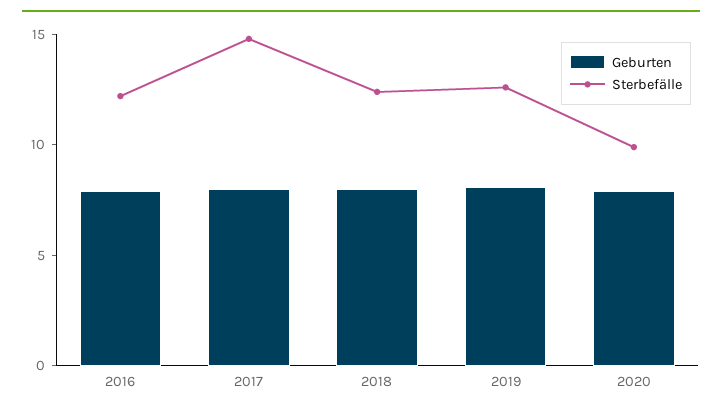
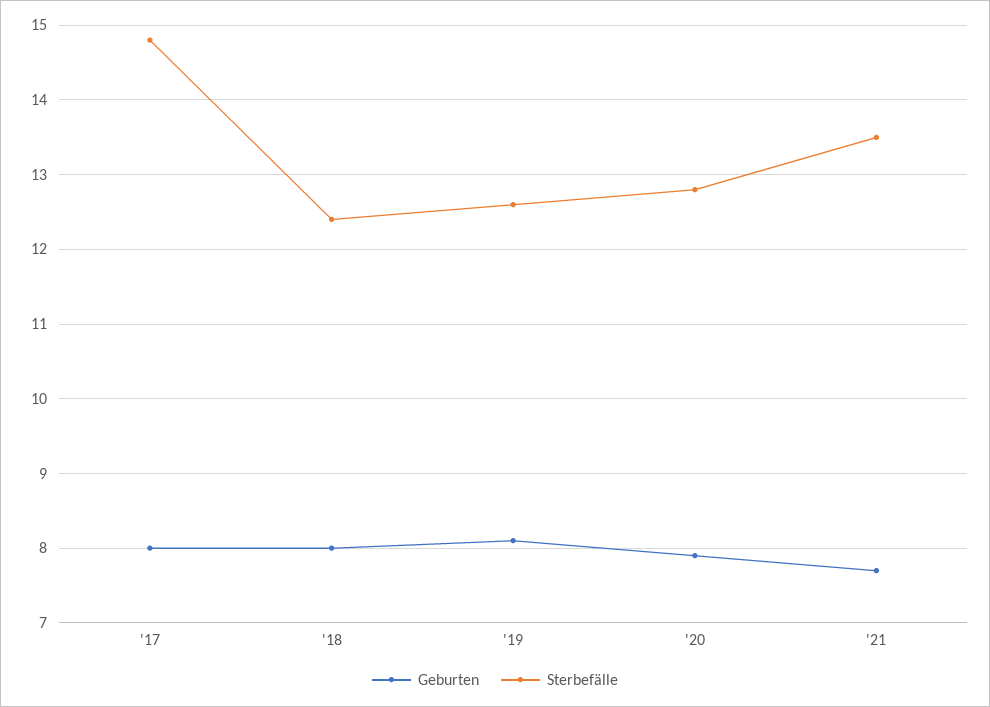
Geburten, 2016: 8 -> none
Sterbefälle, 2016: 12 -> none
Sterbefälle, 2020: 10 -> 12.8
Geburten, '21: none -> 7.7
Sterbefälle, '21: none -> 13.5

